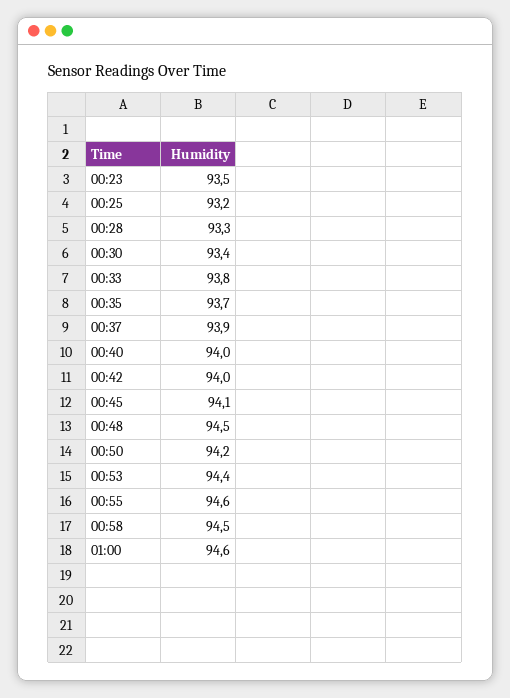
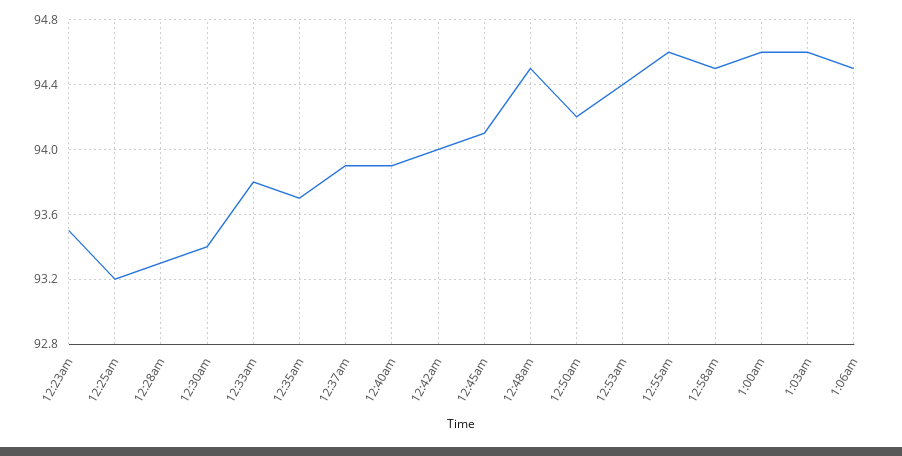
00:40: 94 -> 93.9
1:03am: none -> 94.6
1:06am: none -> 94.5

